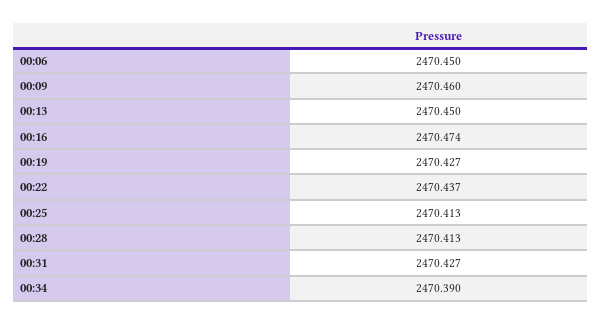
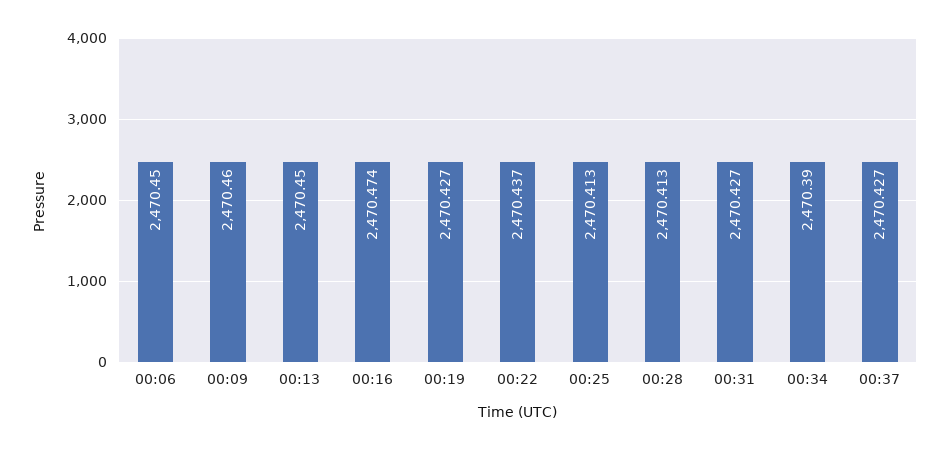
00:37: none -> 2470.427

